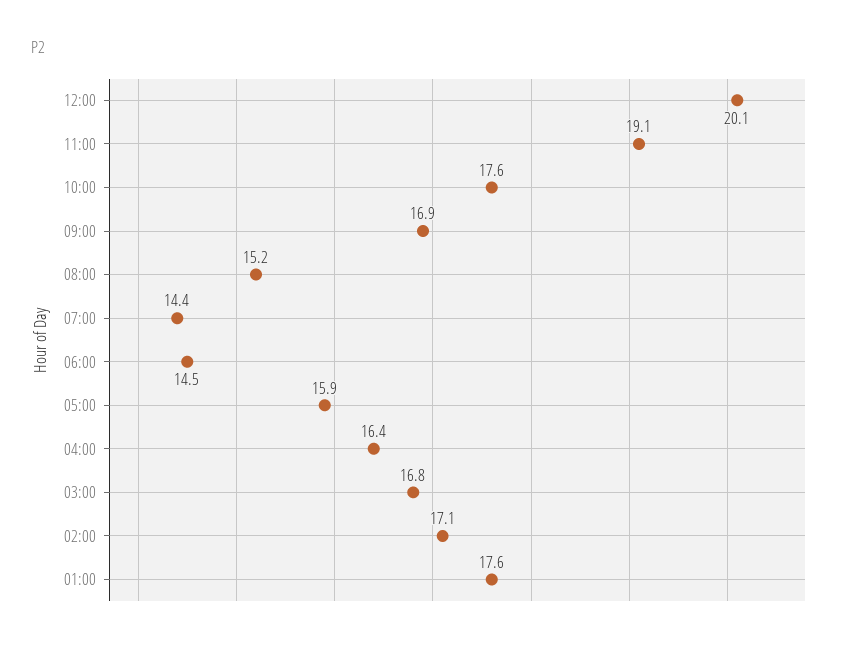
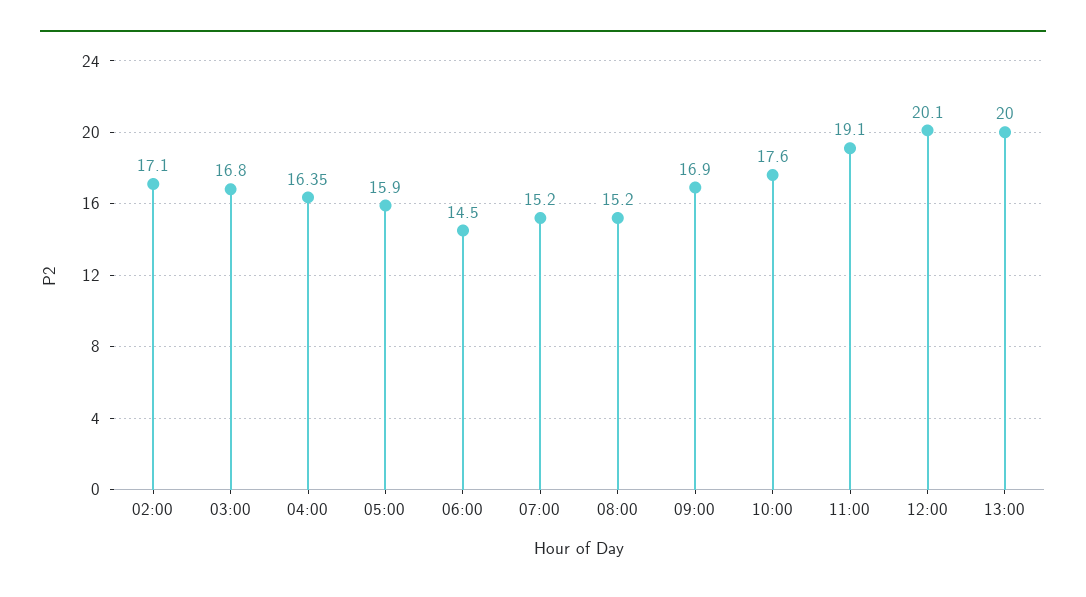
07:00: 14.4 -> 15.2
01:00: 17.6 -> none
13:00: none -> 20

